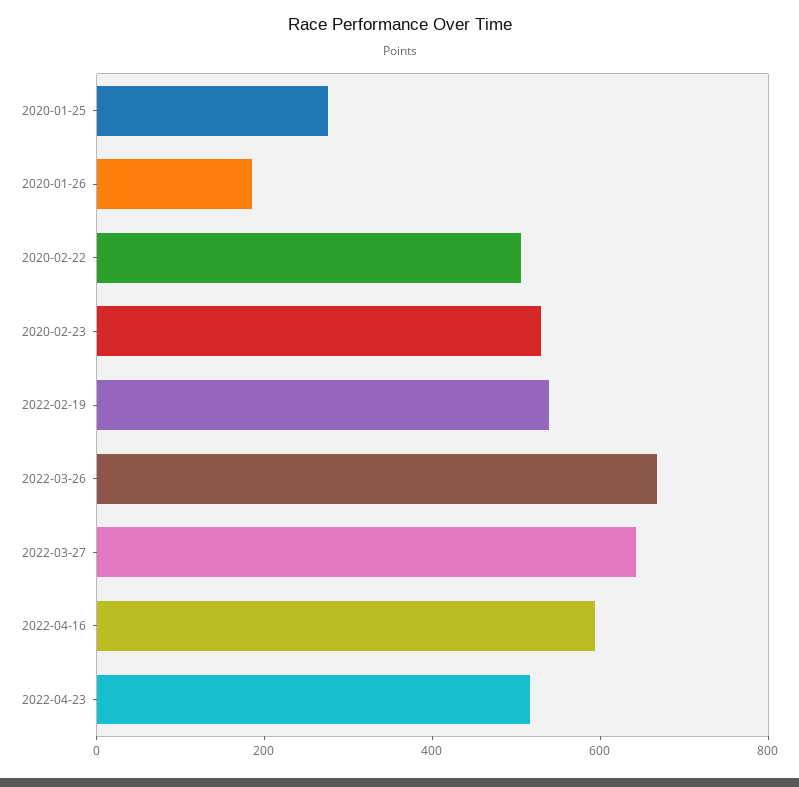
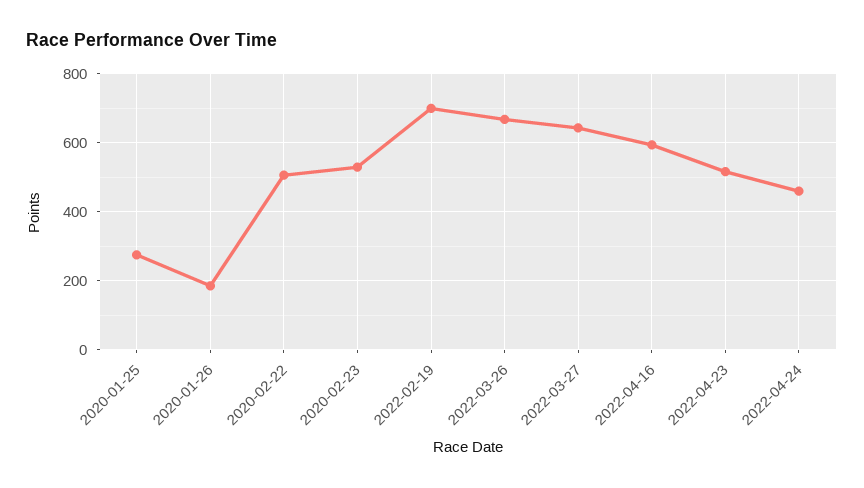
2022-02-19: 550 -> 700
2022-04-24: none -> 460

